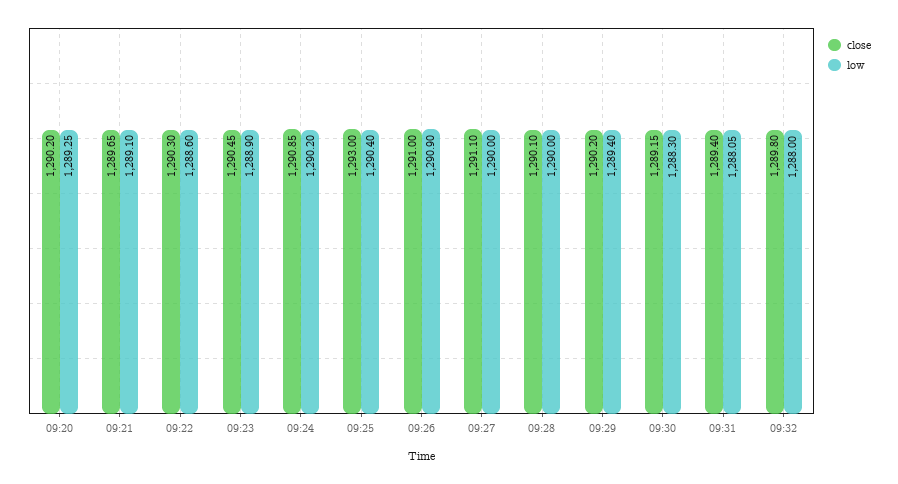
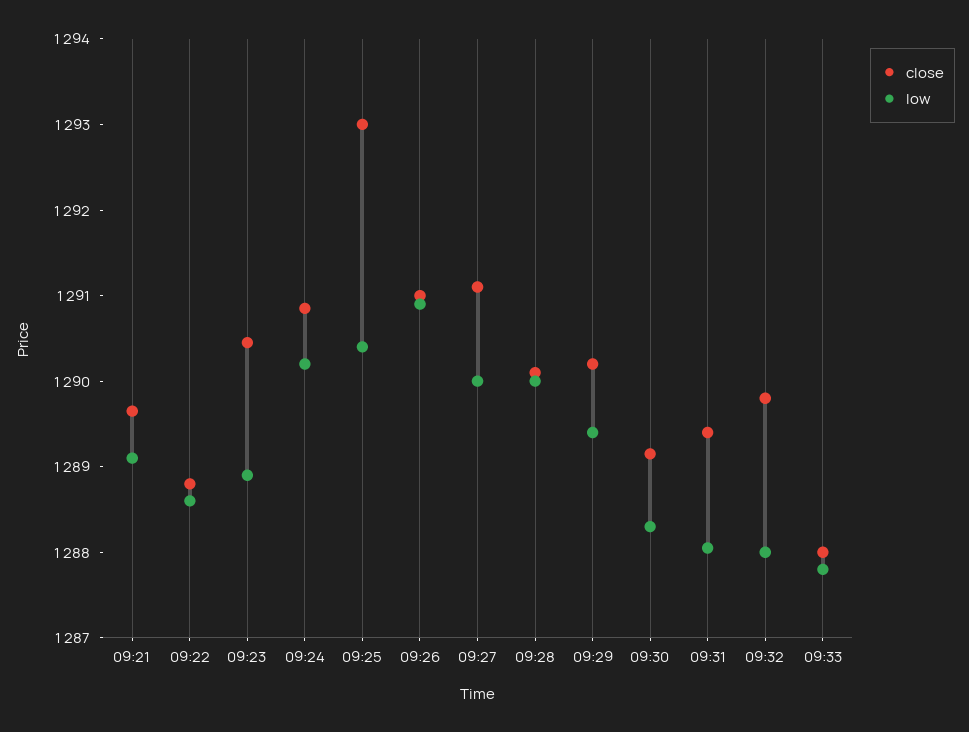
close, 09:20: 1290.2 -> none
low, 09:20: 1289.25 -> none
close, 09:22: 1290.3 -> 1288.8
close, 09:33: none -> 1288
low, 09:33: none -> 1287.8

